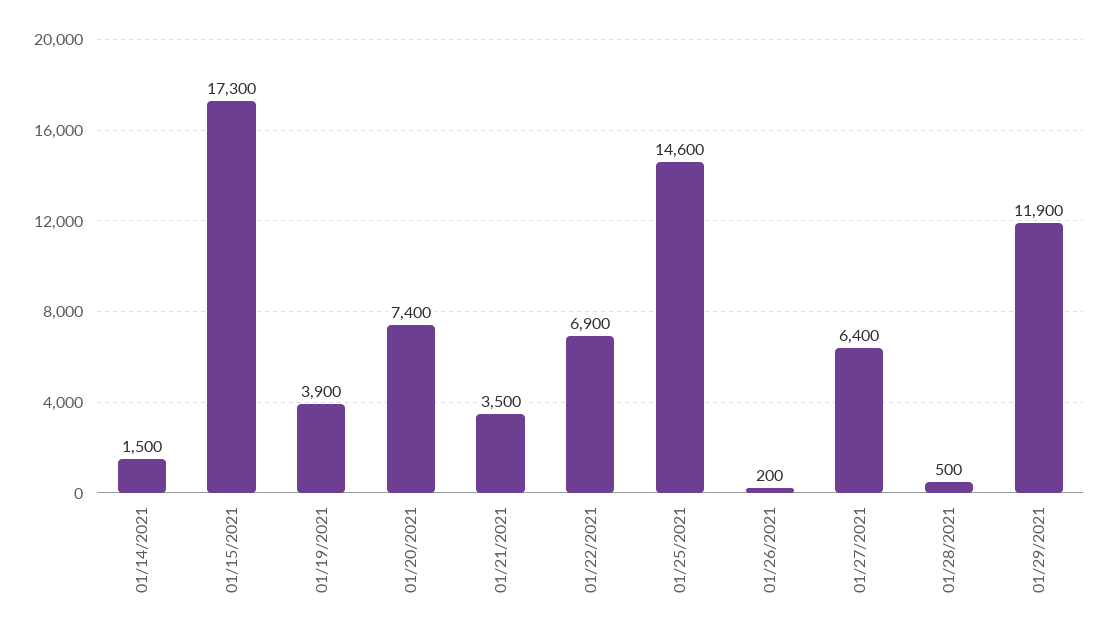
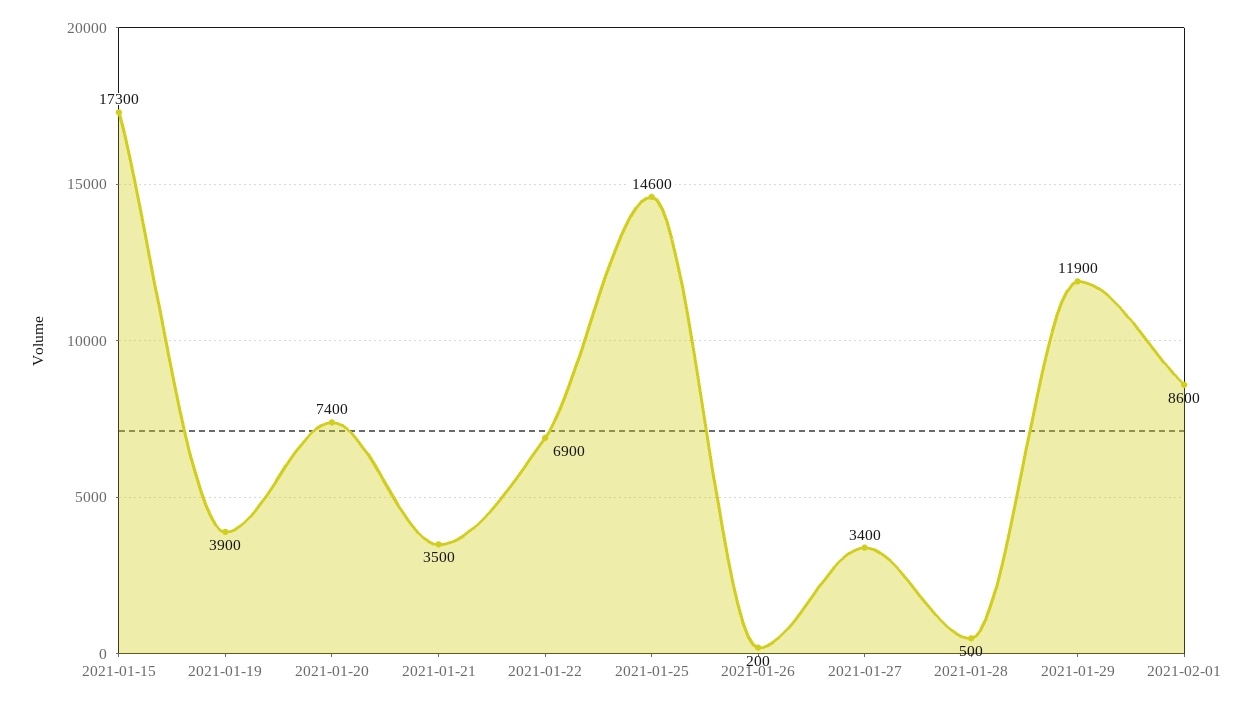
01/14/2021: 1500 -> none
01/27/2021: 6400 -> 3400
2021-02-01: none -> 8600

